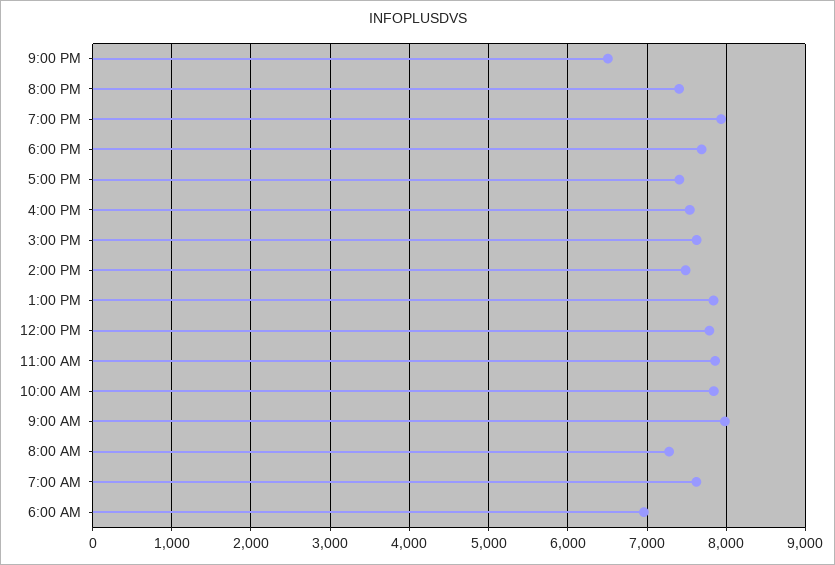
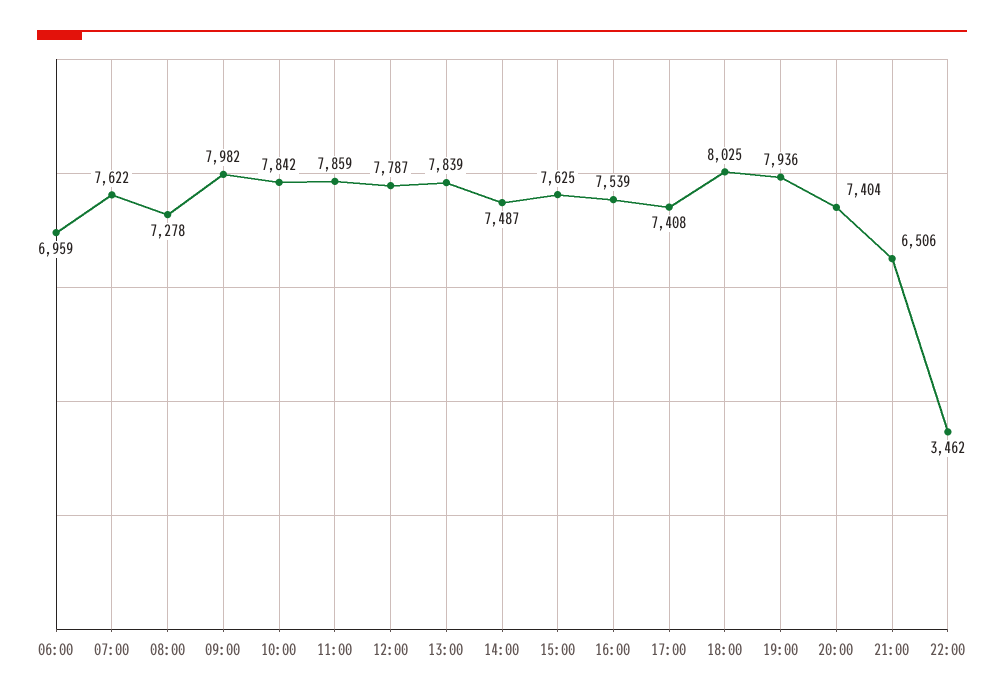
6:00 PM: 7700 -> 8025
22:00: none -> 3462

